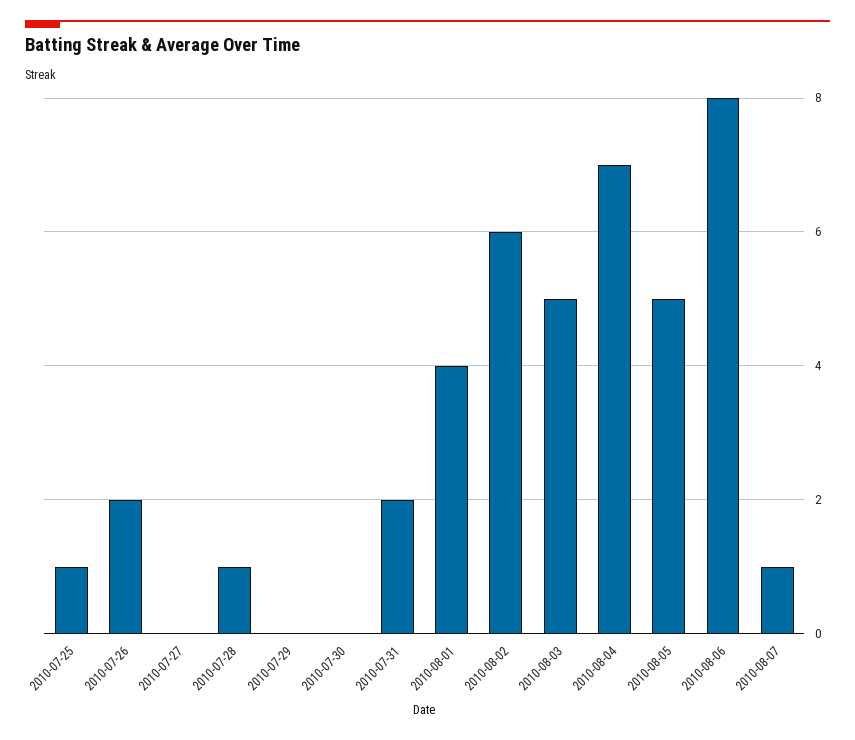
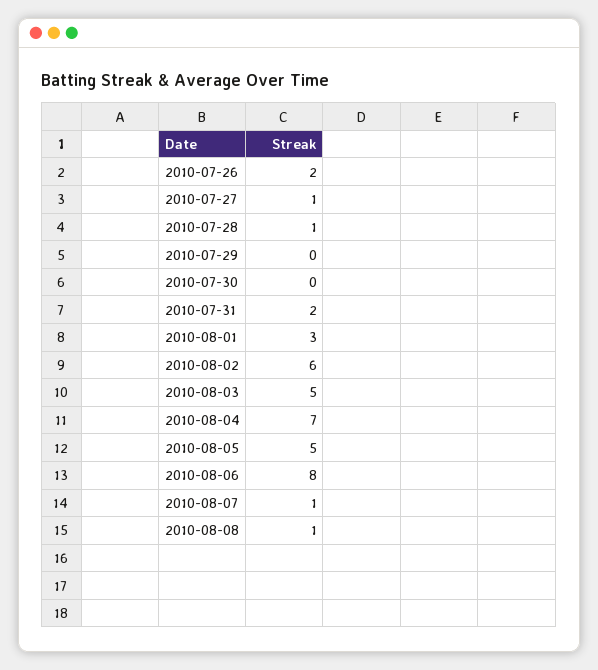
2010-07-25: 1 -> none
2010-07-27: 0 -> 1
2010-08-01: 4 -> 3
2010-08-08: none -> 1

